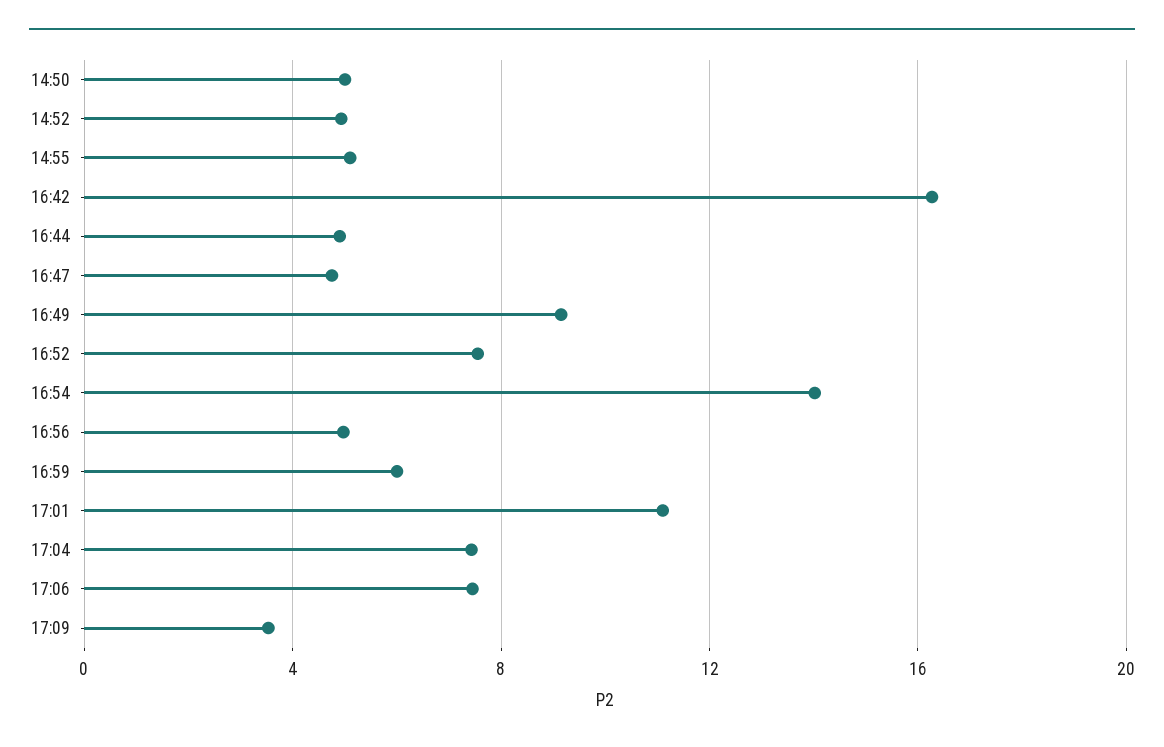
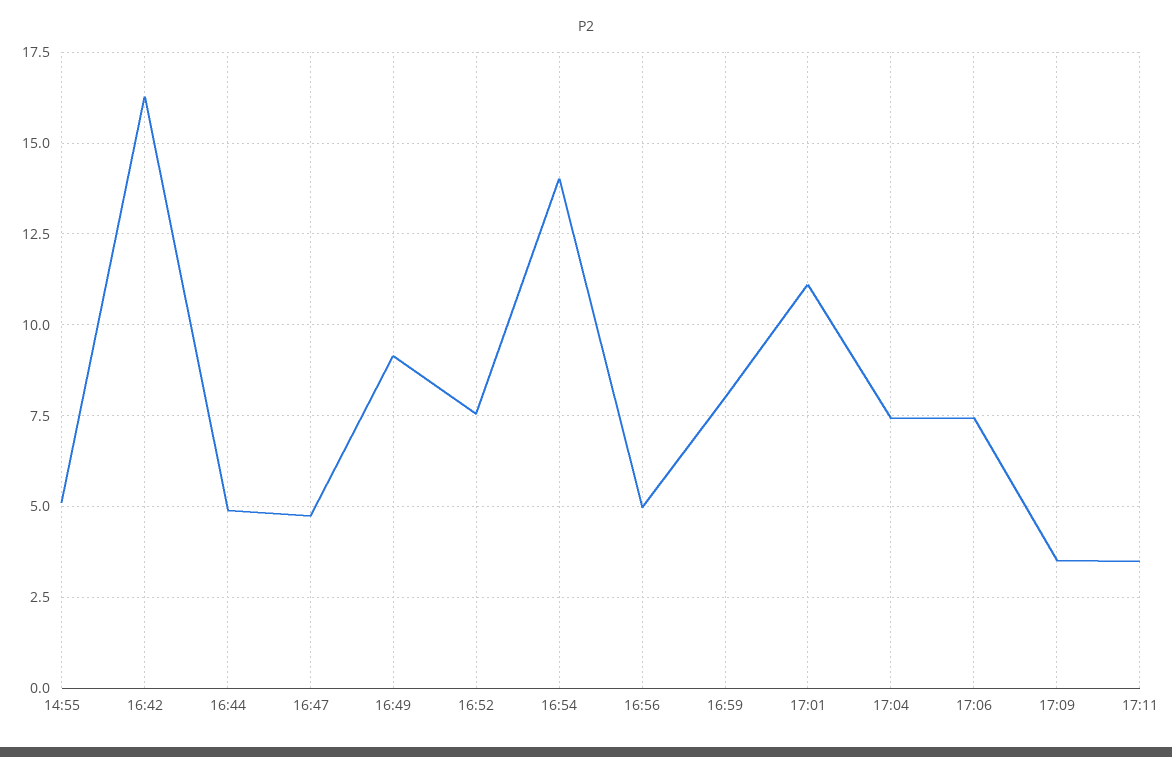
14:50: 5 -> none
14:52: 5 -> none
16:59: 6 -> 8
17:11: none -> 3.5

